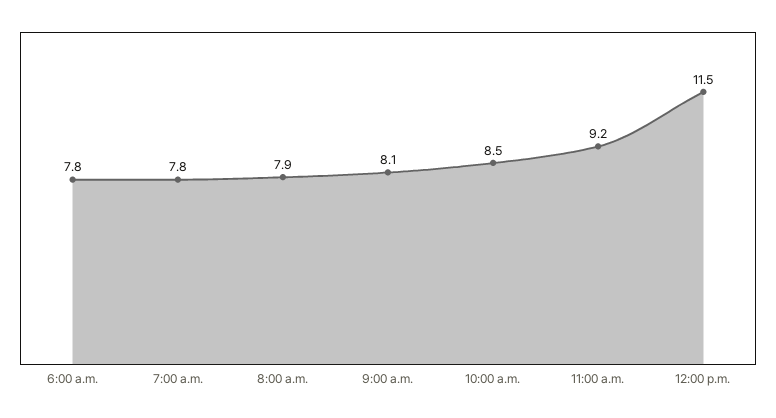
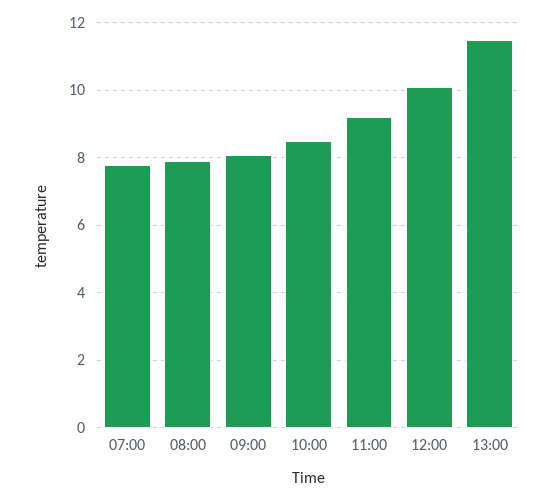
6:00 a.m.: 7.8 -> none
12:00 p.m.: 11.5 -> 10
13:00: none -> 11.5

